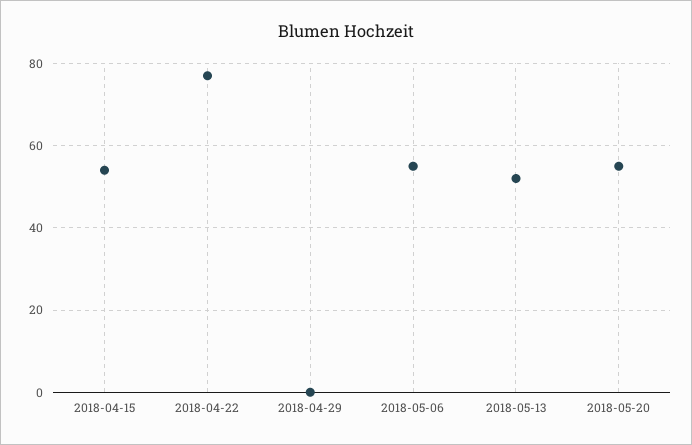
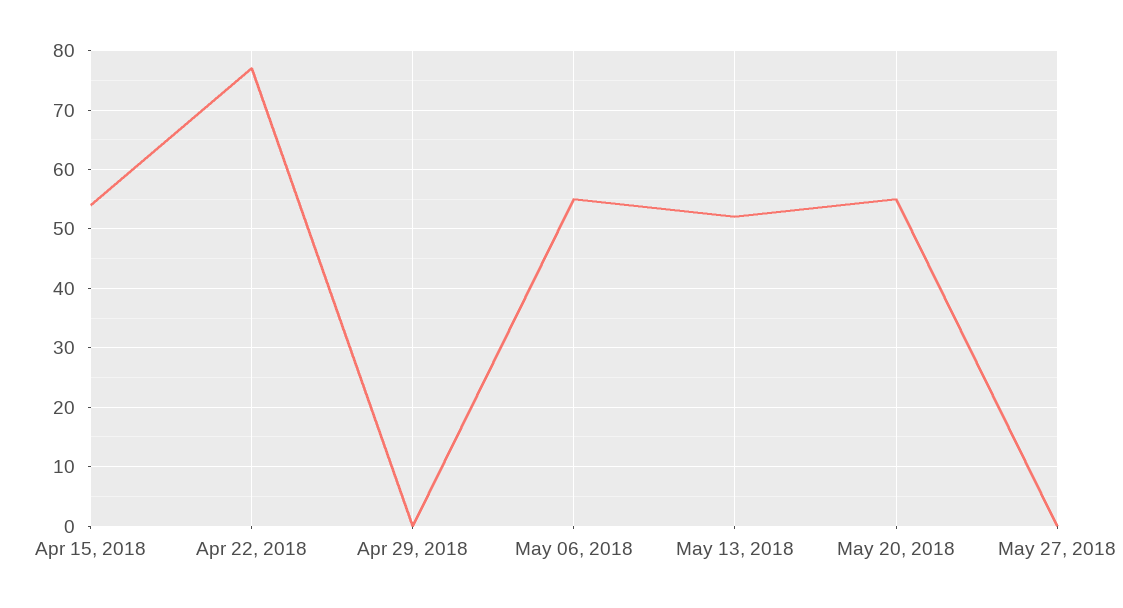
May 27, 2018: none -> 0

